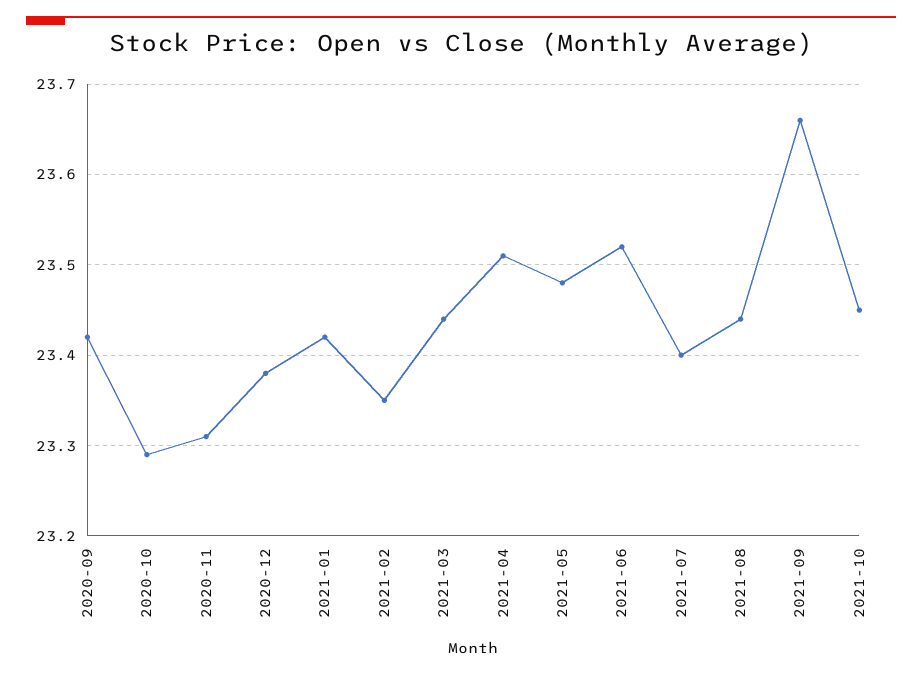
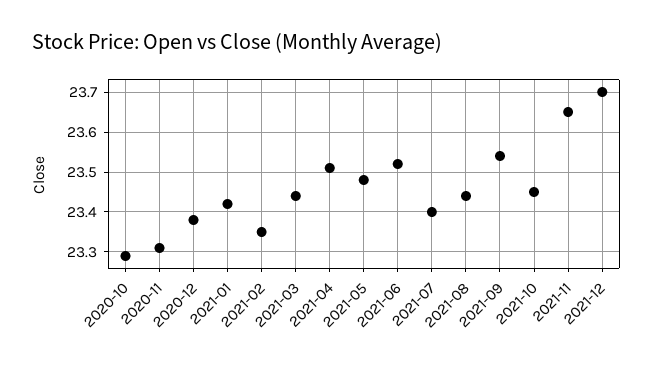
2020-09: 23.42 -> none
2021-09: 23.66 -> 23.55
2021-11: none -> 23.65
2021-12: none -> 23.7

